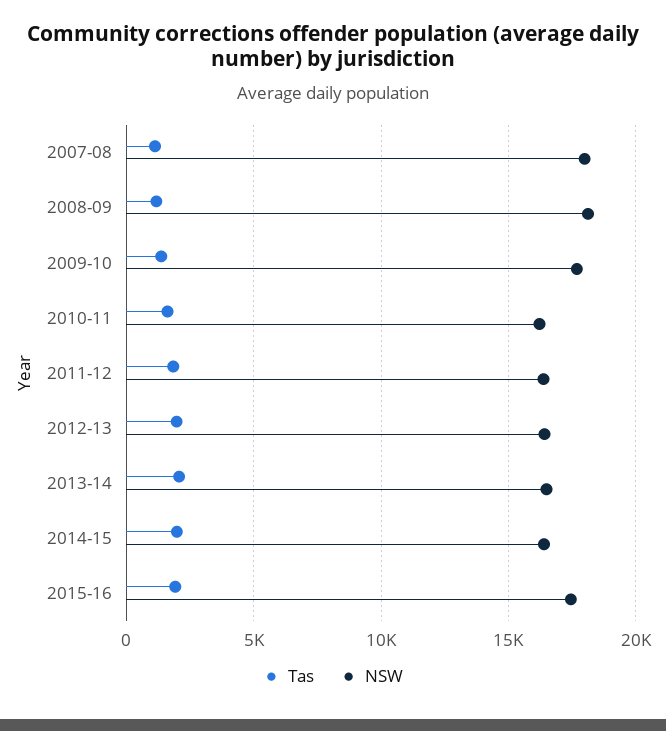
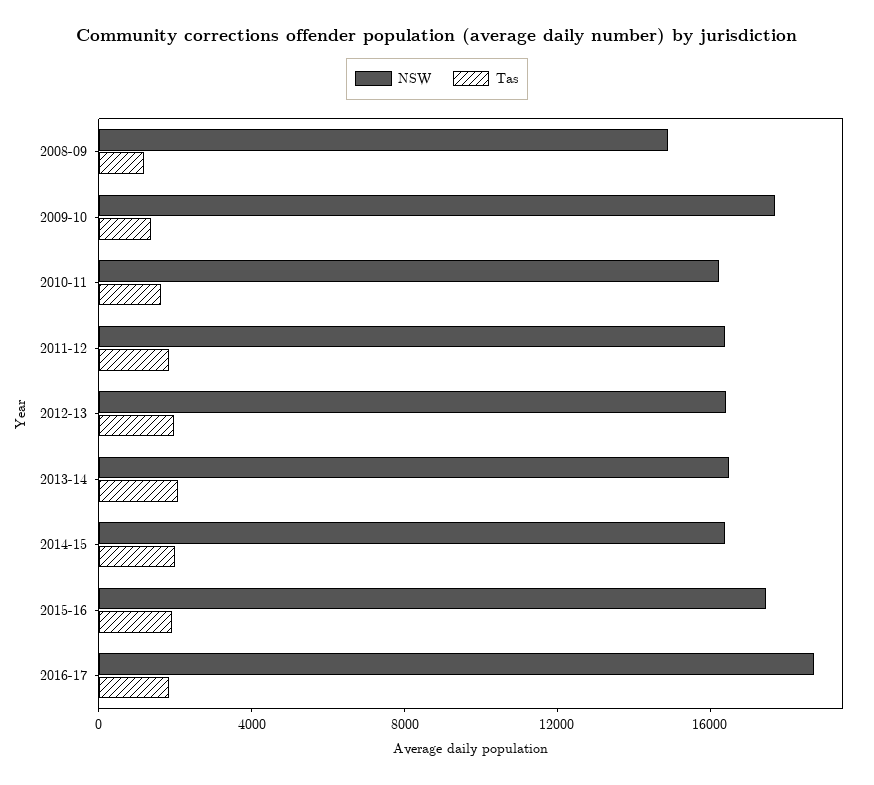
Tas, 2007-08: 1000 -> none
NSW, 2007-08: 18000 -> none
NSW, 2008-09: 18000 -> 15000
NSW, 2016-17: none -> 19000
Tas, 2016-17: none -> 2000

